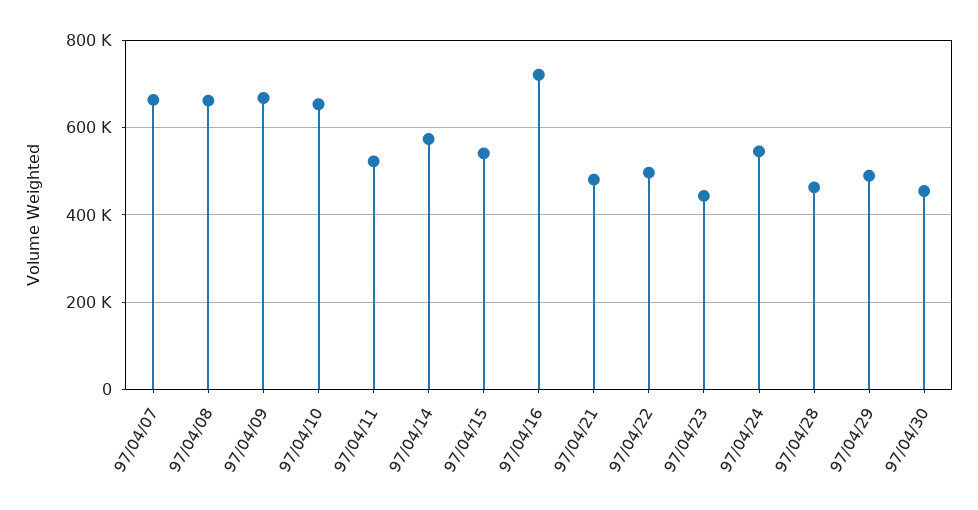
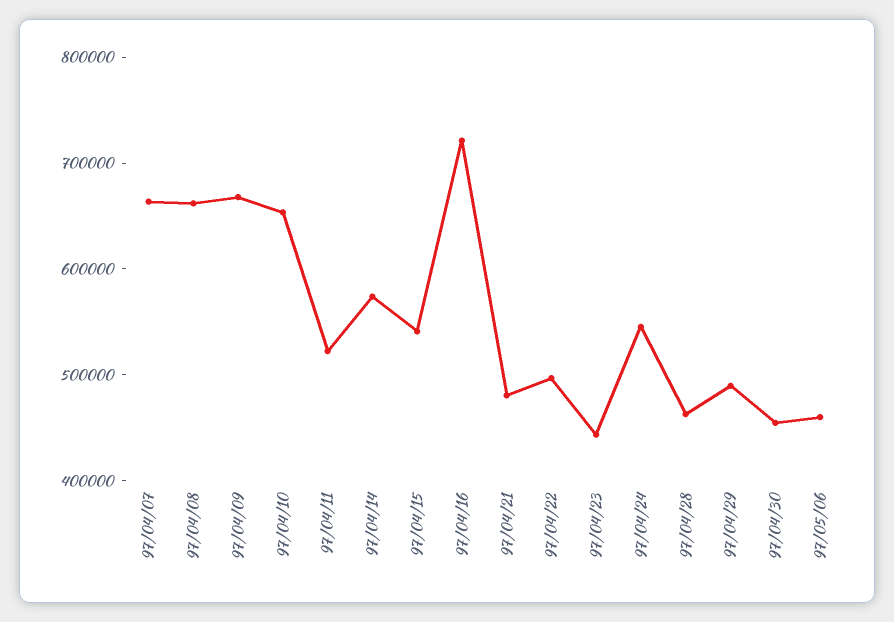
97/05/06: none -> 460000

